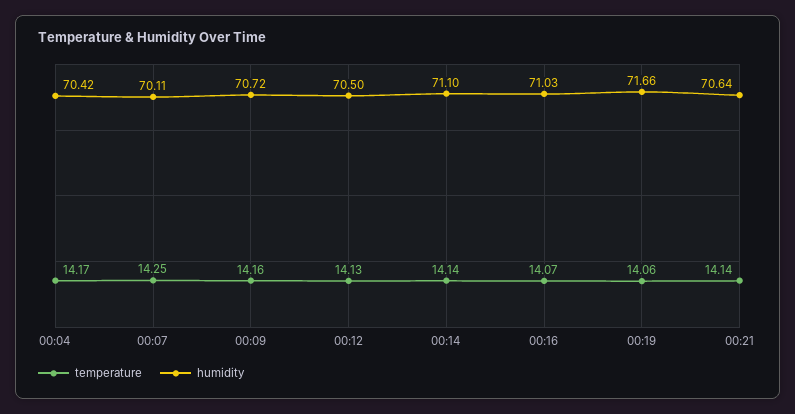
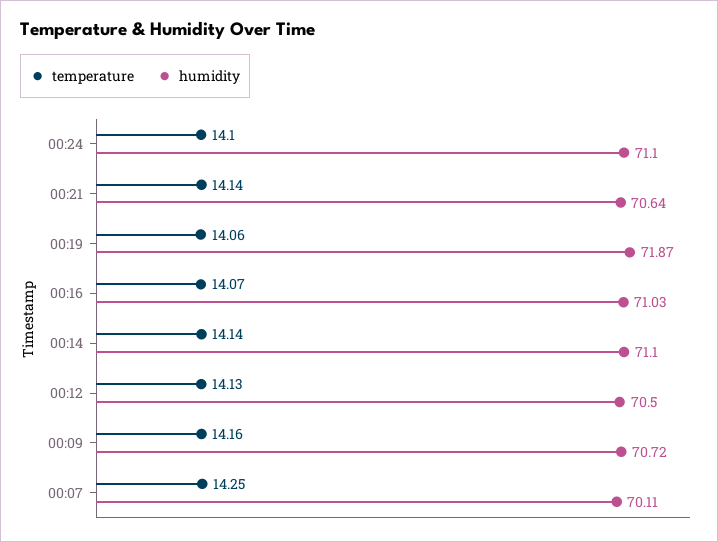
temperature, 00:04: 14.17 -> none
humidity, 00:04: 70.42 -> none
humidity, 00:19: 71.66 -> 71.87
temperature, 00:24: none -> 14.1
humidity, 00:24: none -> 71.1

